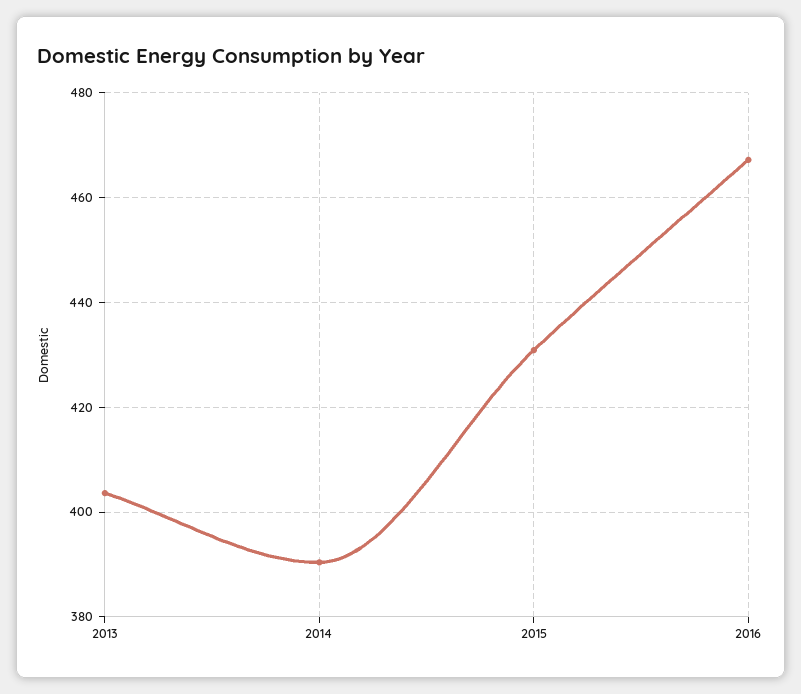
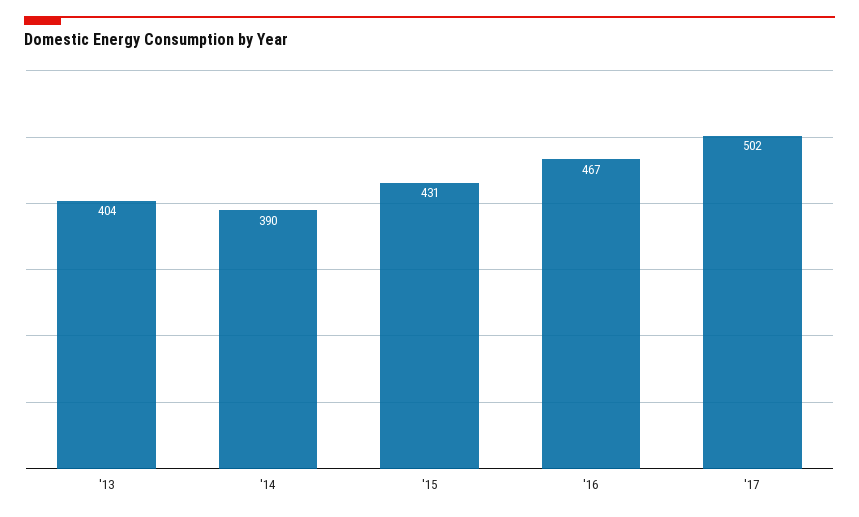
'17: none -> 502

